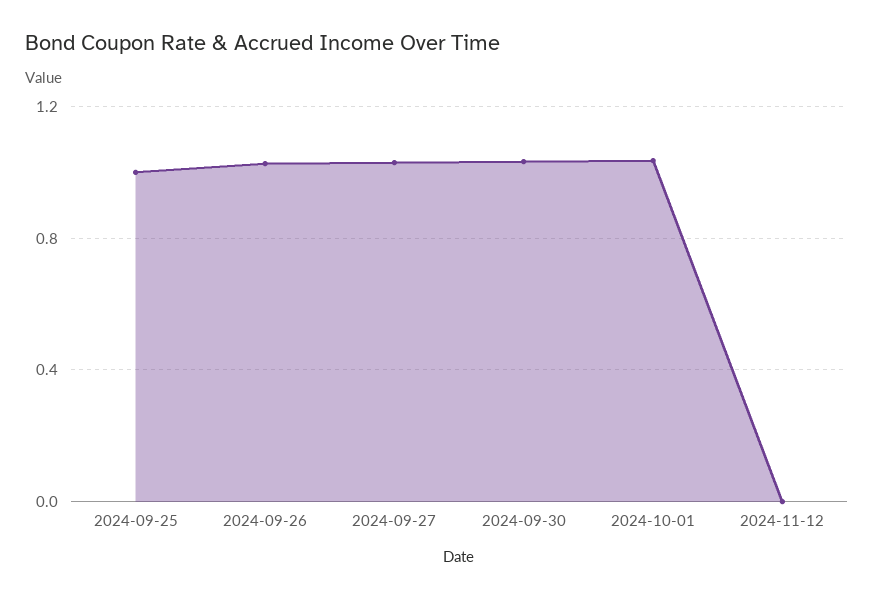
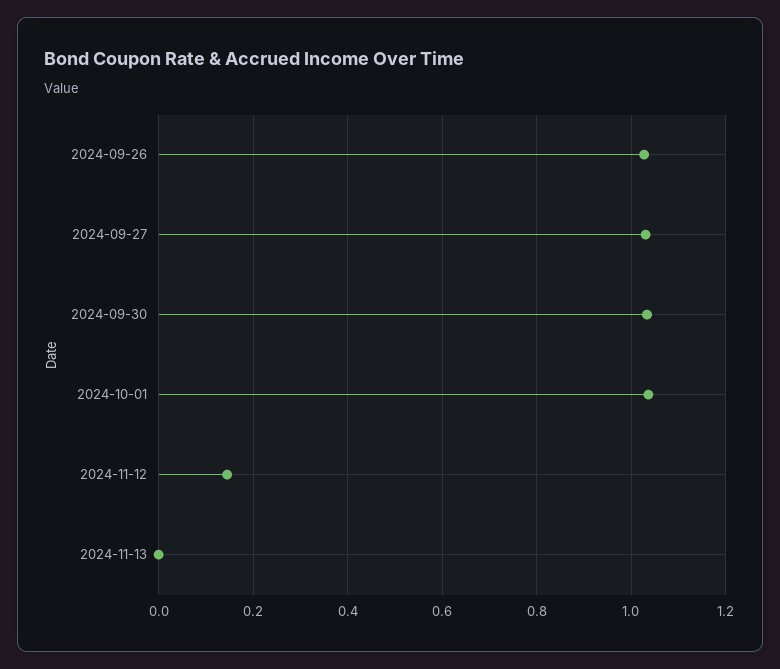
2024-09-25: 1 -> none
2024-11-12: 0 -> 0.14
2024-11-13: none -> 0

